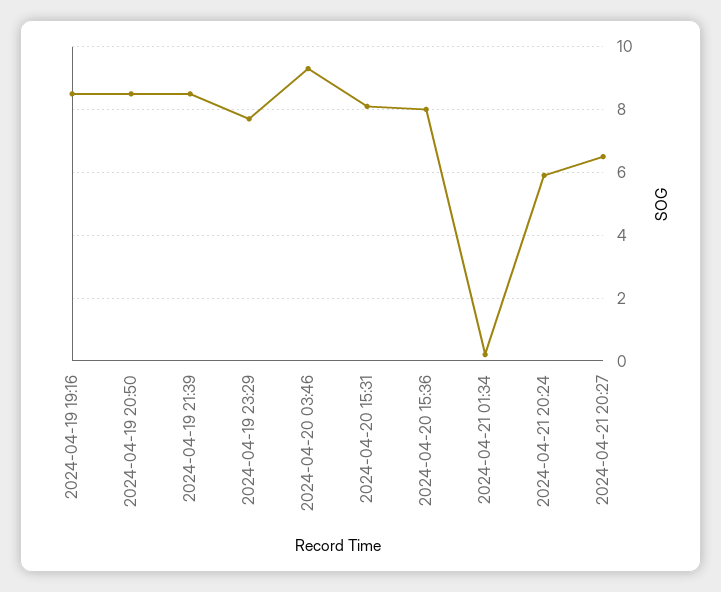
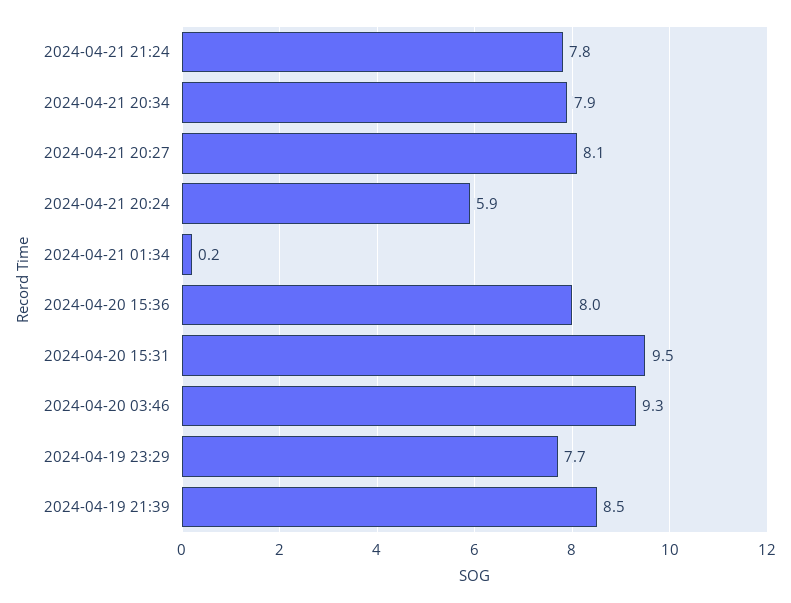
2024-04-19 19:16: 8.5 -> none
2024-04-19 20:50: 8.5 -> none
2024-04-20 15:31: 8 -> 9.5
2024-04-21 20:27: 6.5 -> 8.1
2024-04-21 21:24: none -> 7.8
2024-04-21 20:34: none -> 7.9

